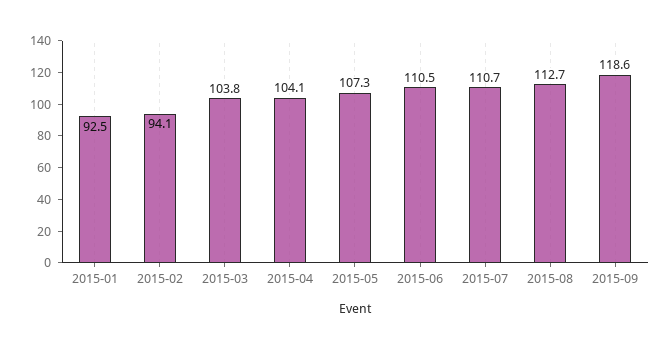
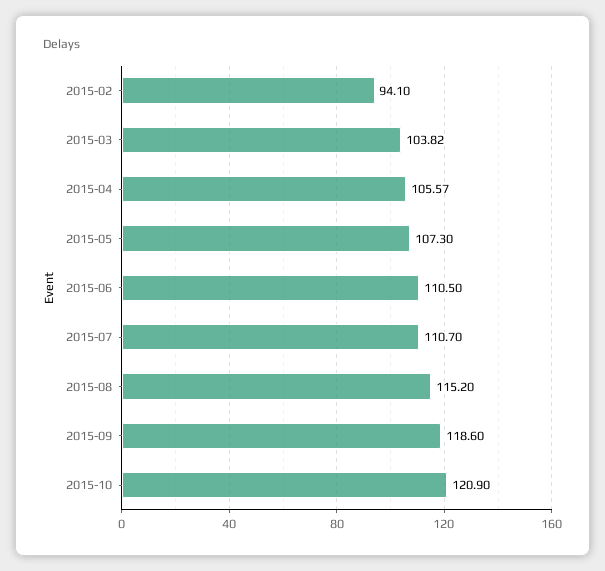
2015-01: 92.5 -> none
2015-04: 104.1 -> 105.57
2015-08: 112.7 -> 115.2
2015-10: none -> 120.9

